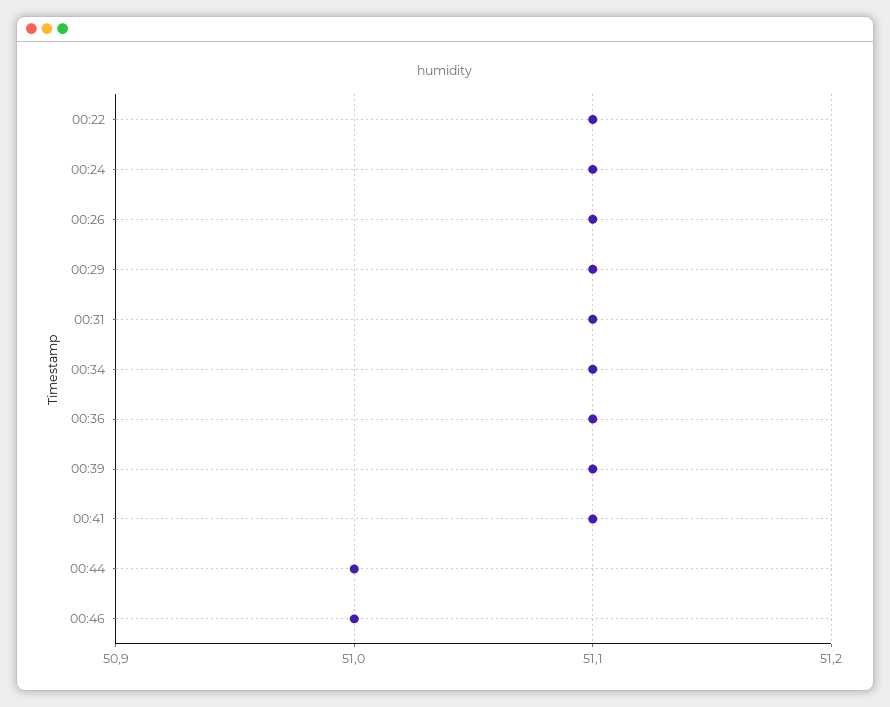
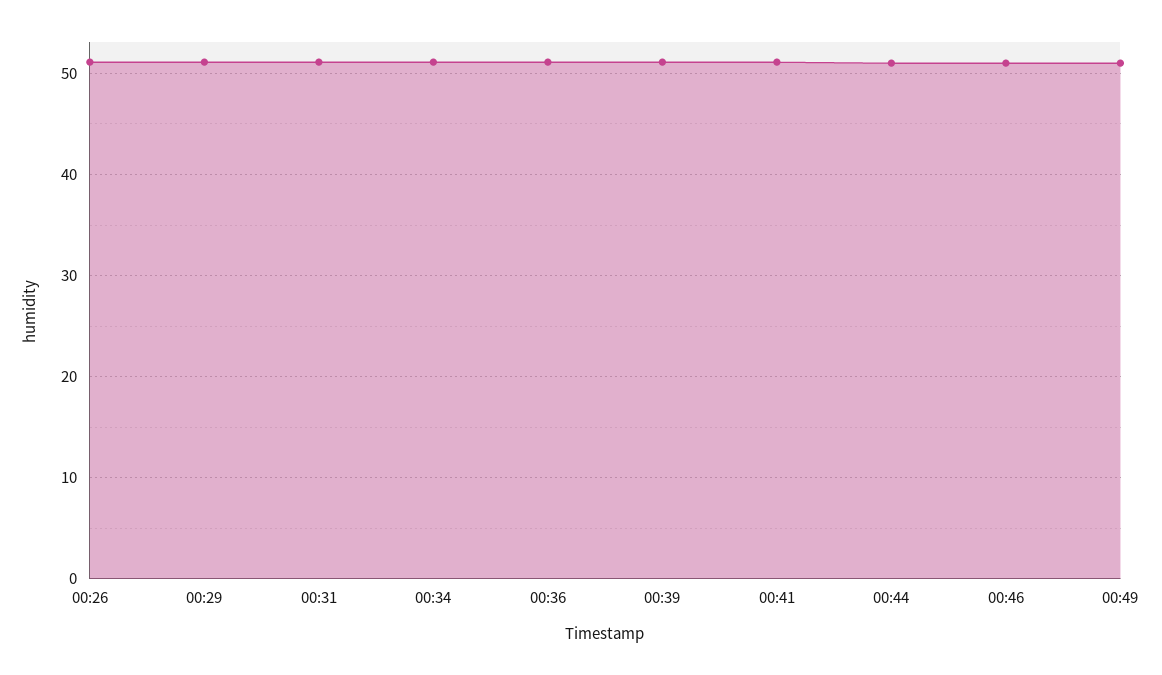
00:22: 51.1 -> none
00:24: 51.1 -> none
00:49: none -> 51

